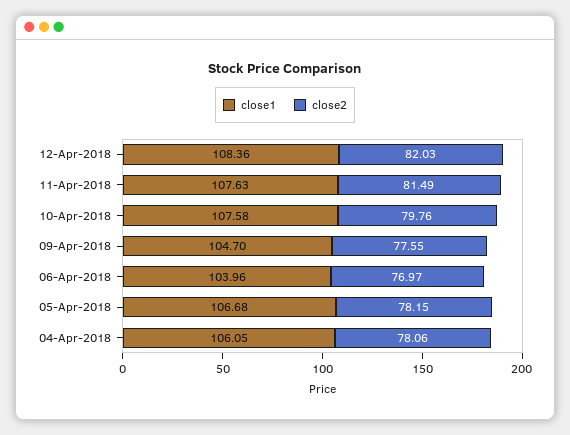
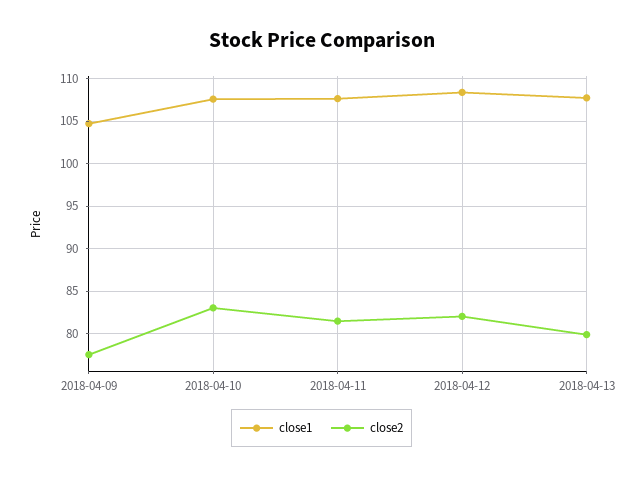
close2, 10-Apr-2018: 79.76 -> 83
close1, 06-Apr-2018: 103.96 -> none
close2, 06-Apr-2018: 76.97 -> none
close1, 05-Apr-2018: 106.68 -> none
close2, 05-Apr-2018: 78.15 -> none
close1, 04-Apr-2018: 106.05 -> none
close2, 04-Apr-2018: 78.06 -> none
close1, 2018-04-13: none -> 108
close2, 2018-04-13: none -> 80

